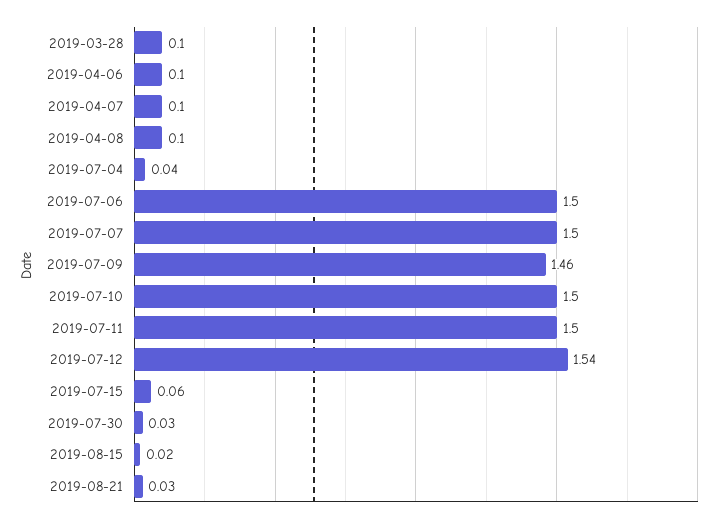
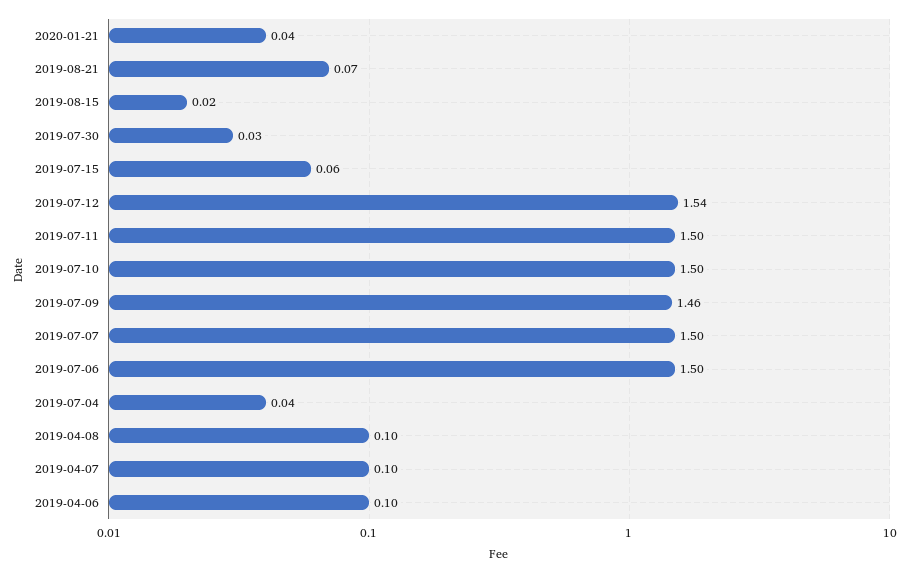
2019-03-28: 0.1 -> none
2019-08-21: 0.03 -> 0.07
2020-01-21: none -> 0.04

